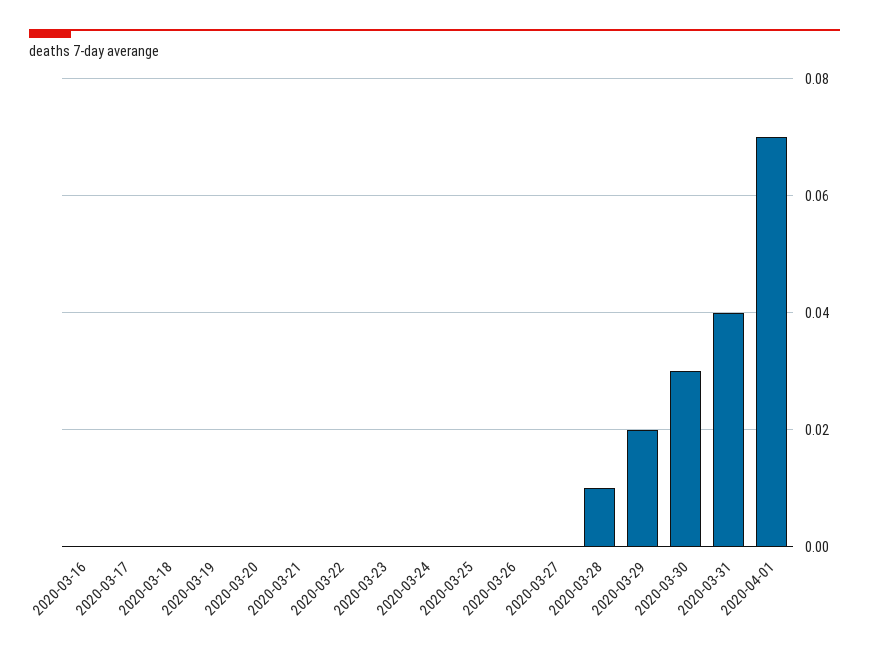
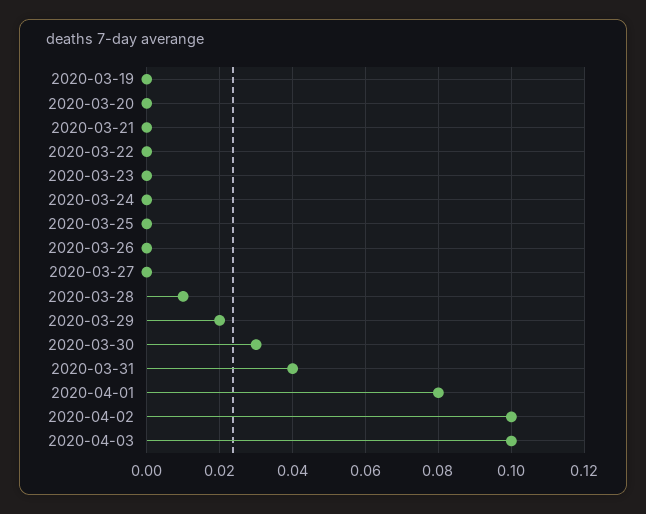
2020-03-16: 0 -> none
2020-03-17: 0 -> none
2020-03-18: 0 -> none
2020-04-01: 0.07 -> 0.08
2020-04-02: none -> 0.1
2020-04-03: none -> 0.1

